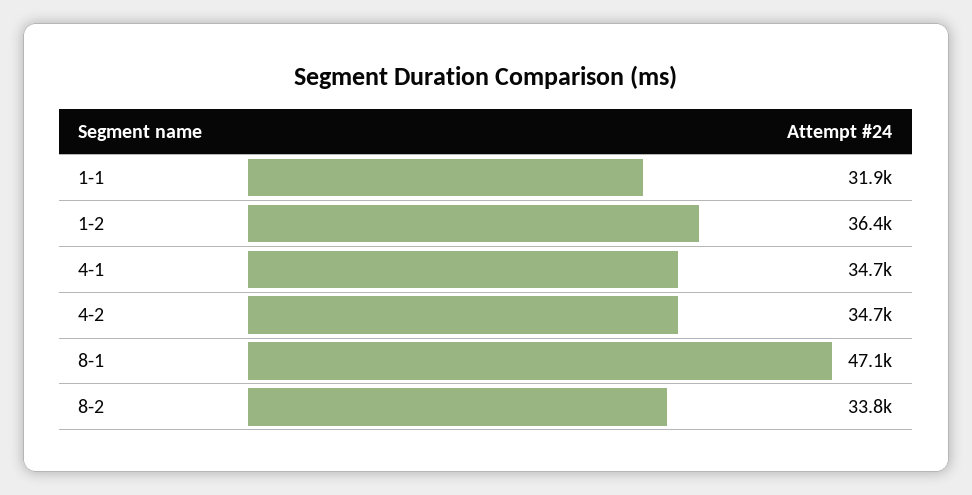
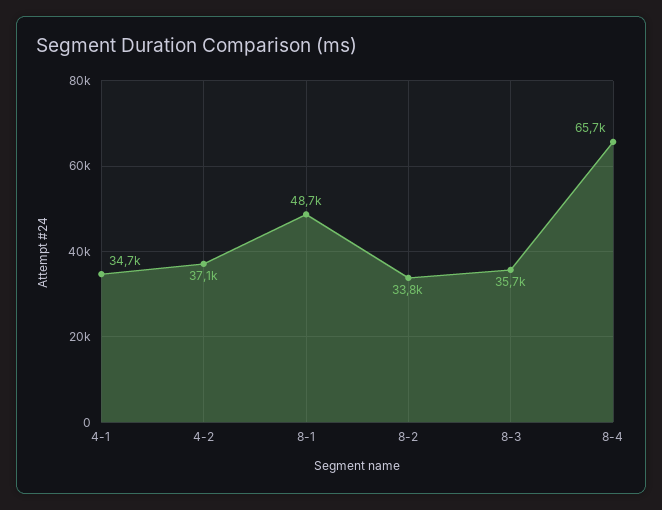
1-1: 31900 -> none
1-2: 36400 -> none
4-2: 34700 -> 37100
8-1: 47100 -> 48700
8-3: none -> 35700
8-4: none -> 65700

